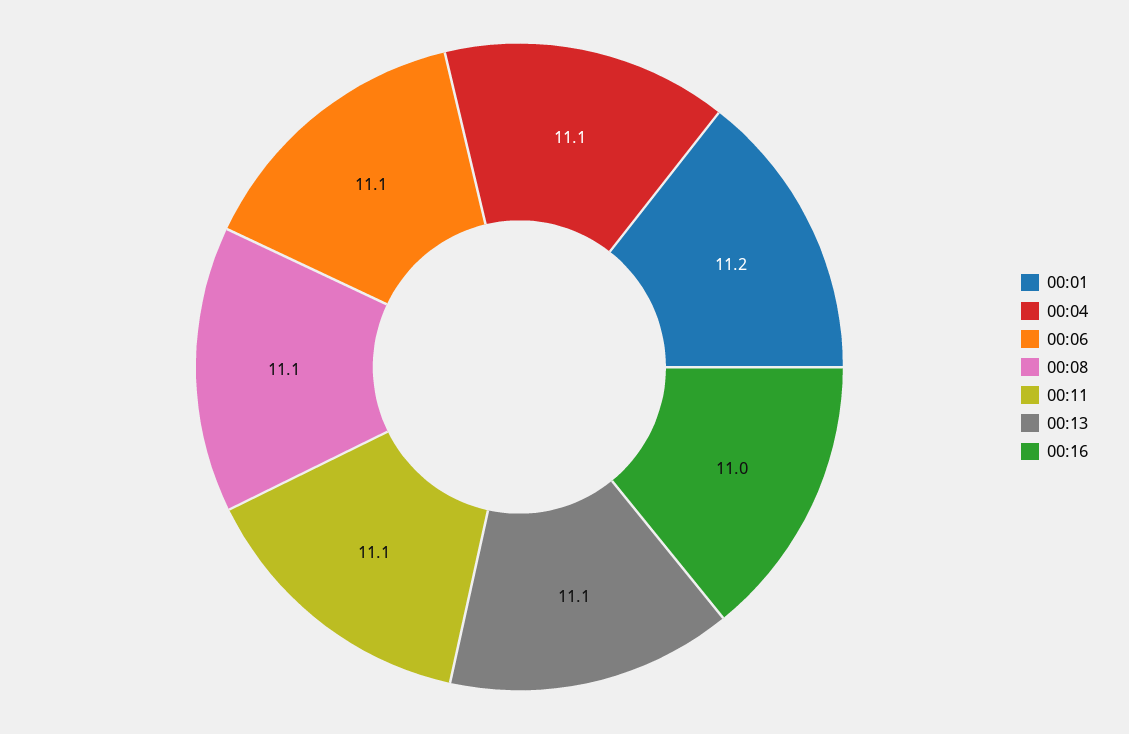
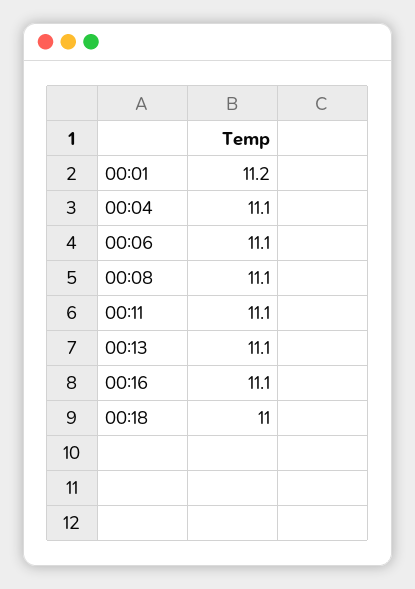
00:16: 11 -> 11.1
00:18: none -> 11

